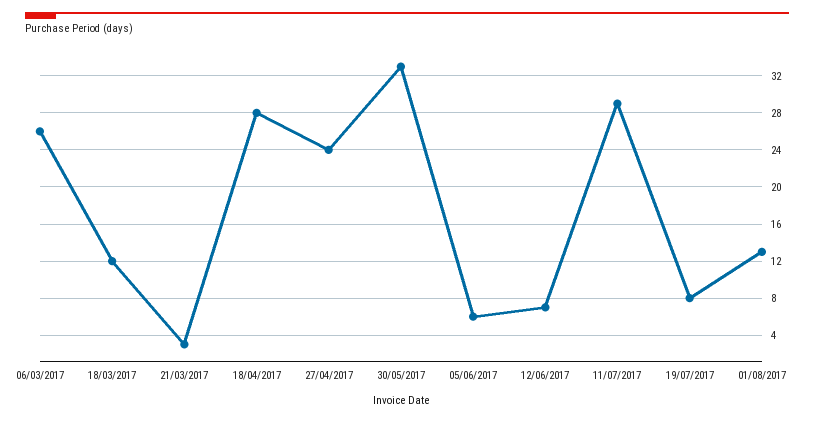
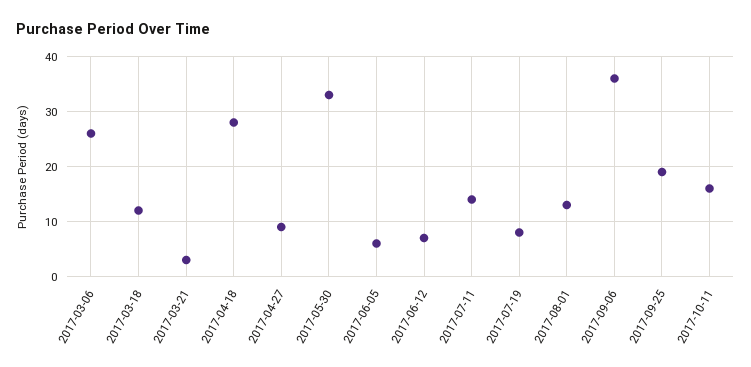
27/04/2017: 24 -> 10
11/07/2017: 29 -> 15
2017-09-06: none -> 35
2017-09-25: none -> 20
2017-10-11: none -> 15

